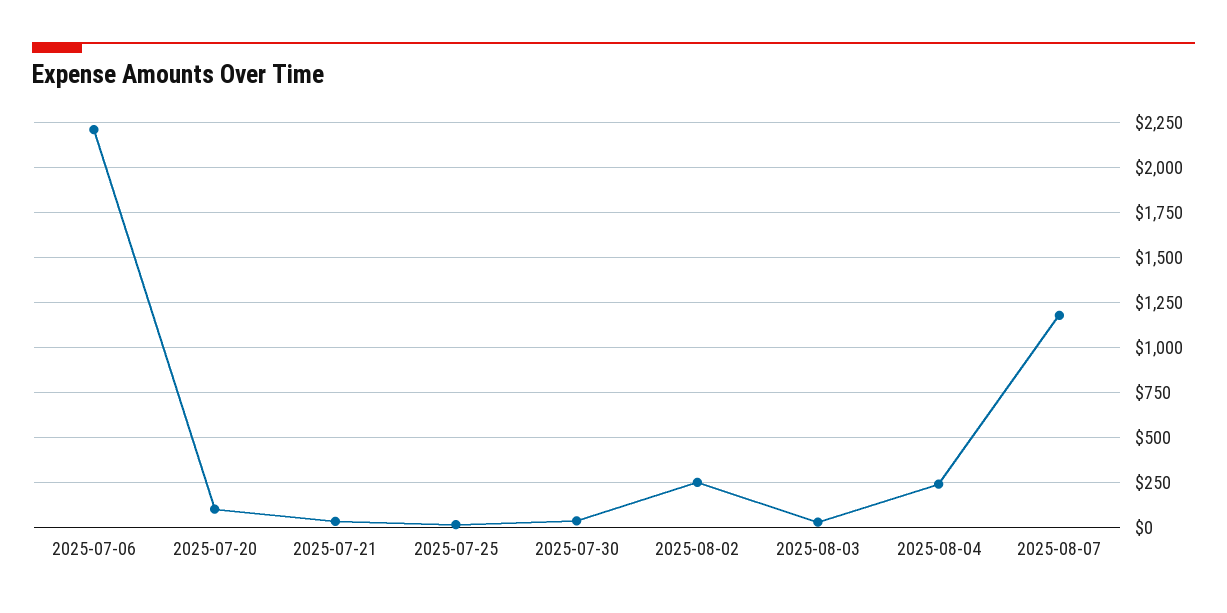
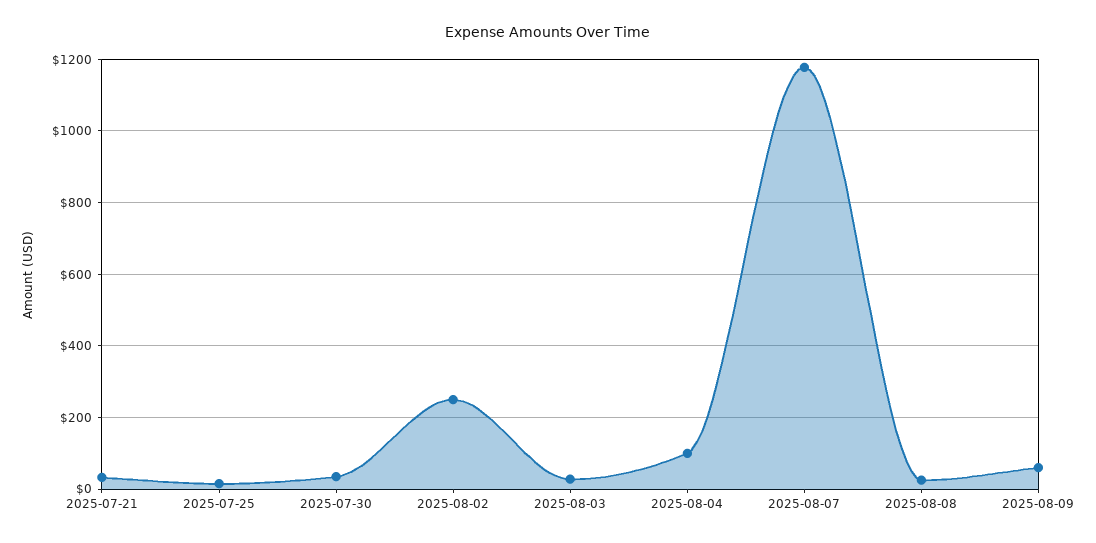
2025-07-06: 2200 -> none
2025-07-20: 100 -> none
2025-08-04: 250 -> 100
2025-08-08: none -> 20
2025-08-09: none -> 60

